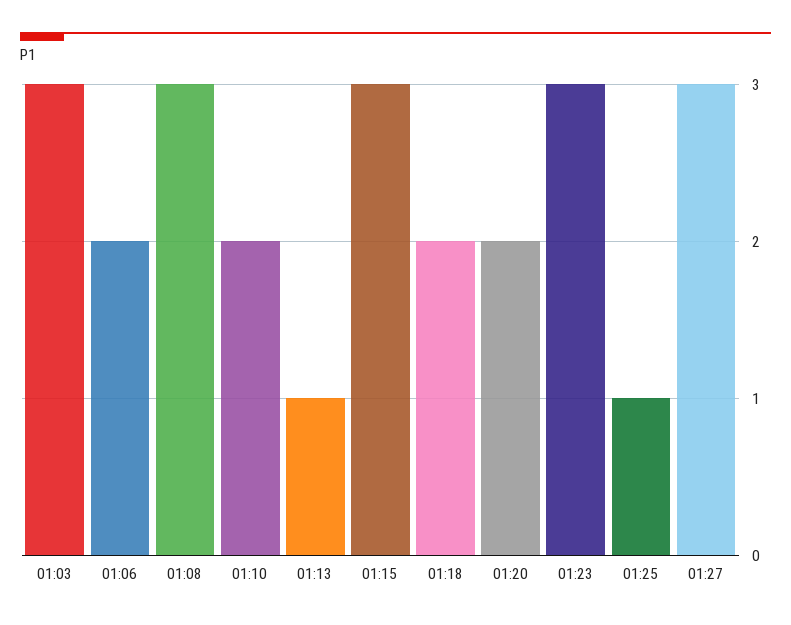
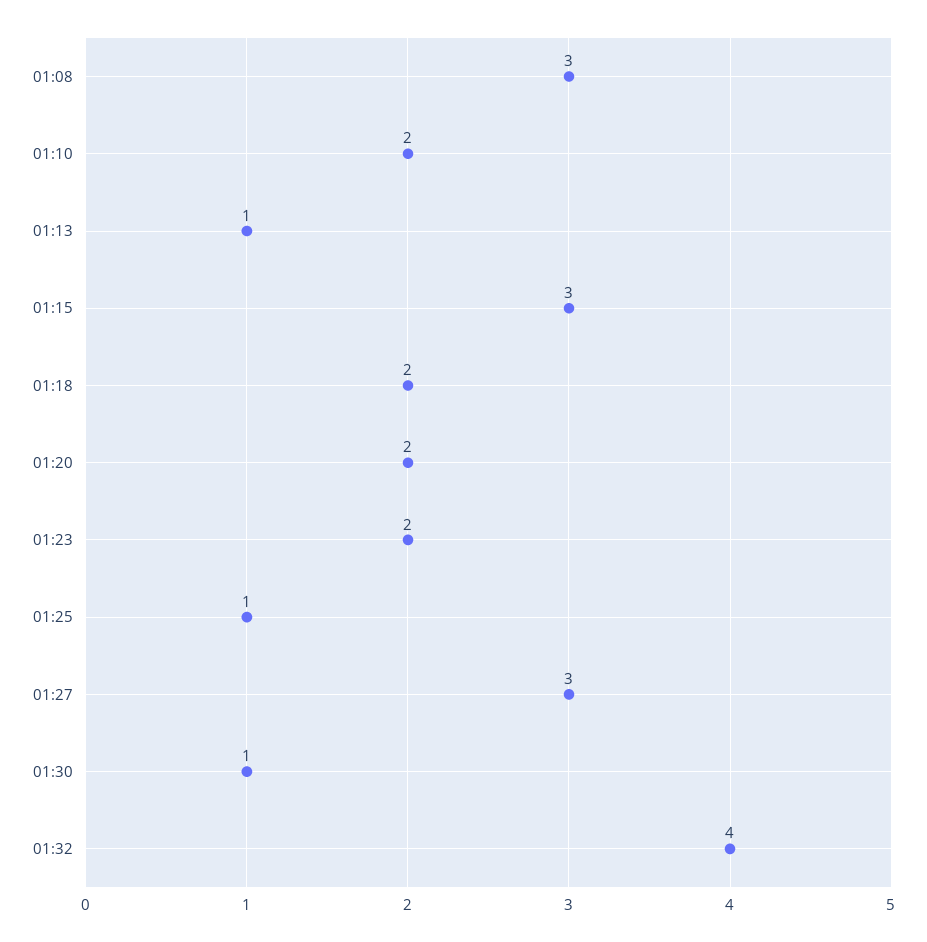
01:03: 3 -> none
01:06: 2 -> none
01:23: 3 -> 2
01:30: none -> 1
01:32: none -> 4

